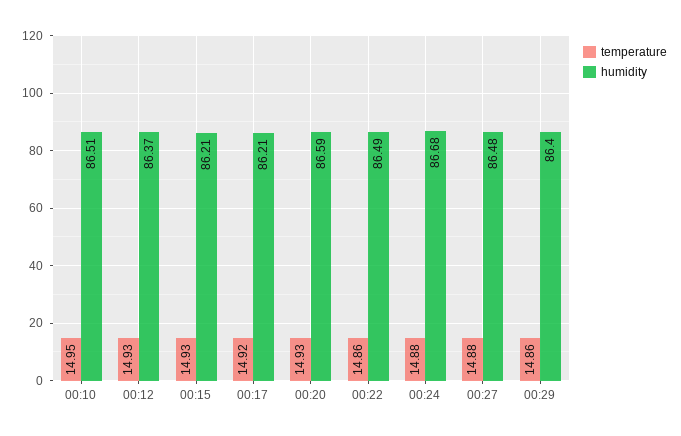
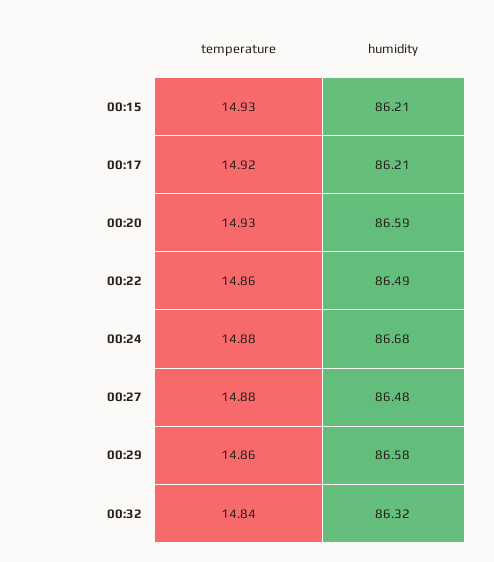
temperature, 00:10: 14.95 -> none
humidity, 00:10: 86.51 -> none
temperature, 00:12: 14.93 -> none
humidity, 00:12: 86.37 -> none
humidity, 00:29: 86.4 -> 86.58
temperature, 00:32: none -> 14.84
humidity, 00:32: none -> 86.32

